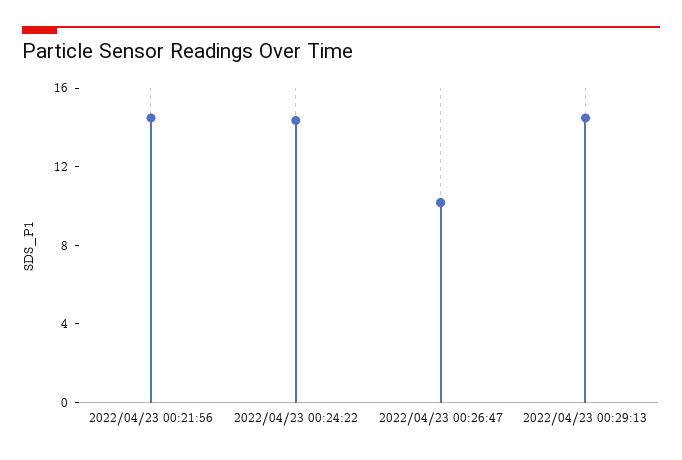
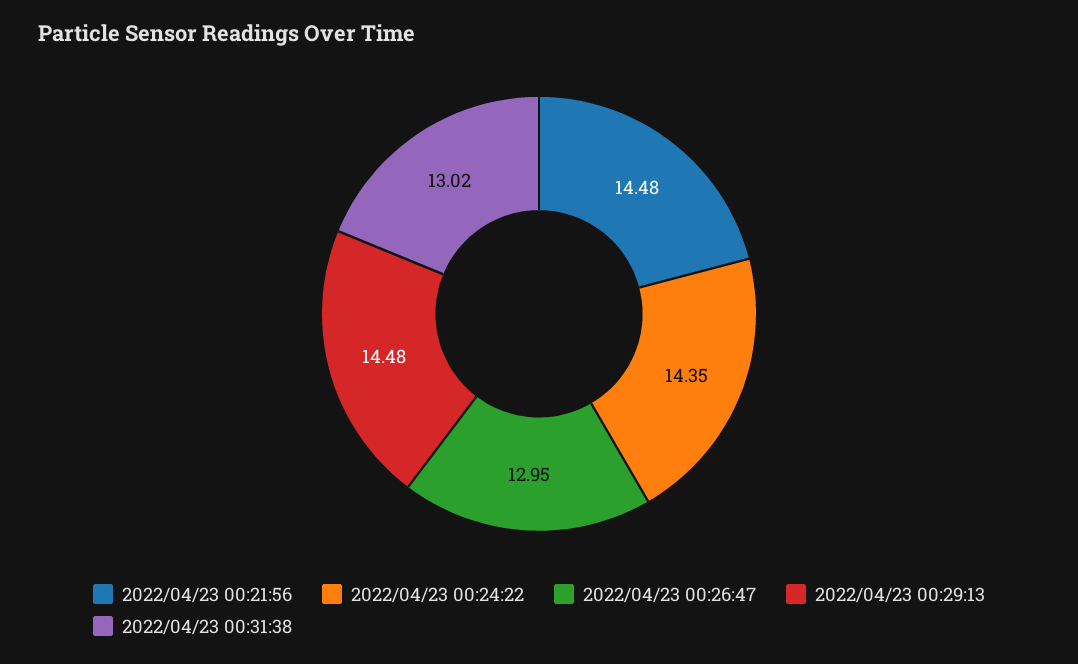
2022/04/23 00:26:47: 10 -> 12.95
2022/04/23 00:31:38: none -> 13.02

